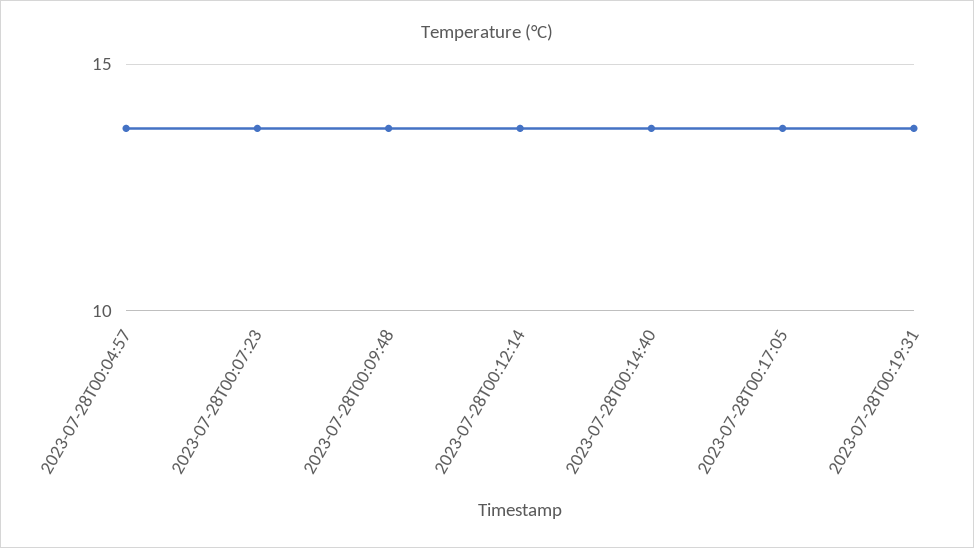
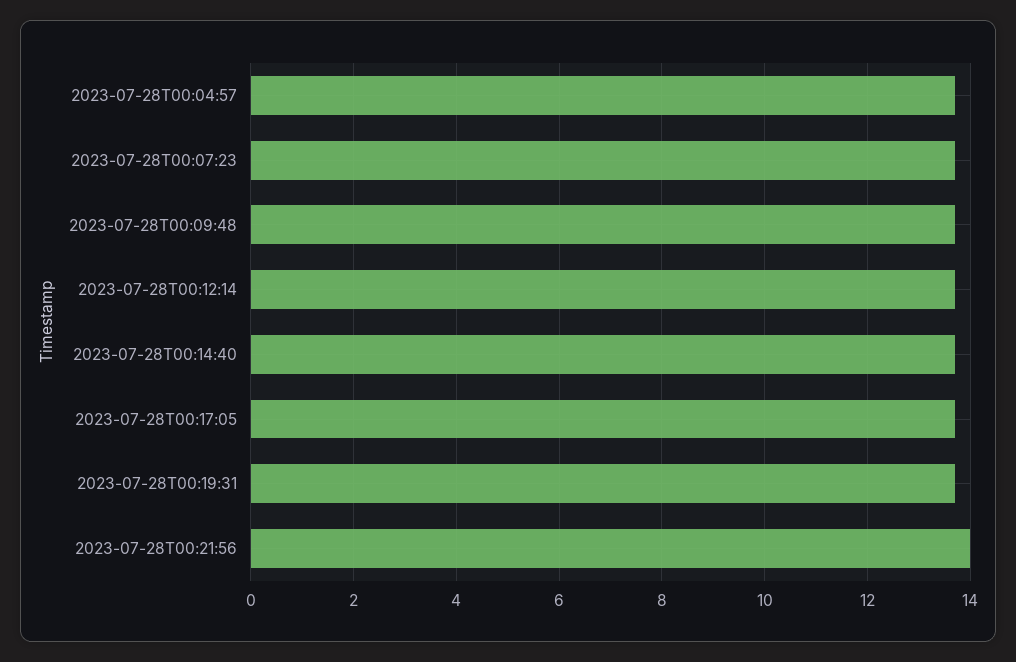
2023-07-28T00:21:56: none -> 14

